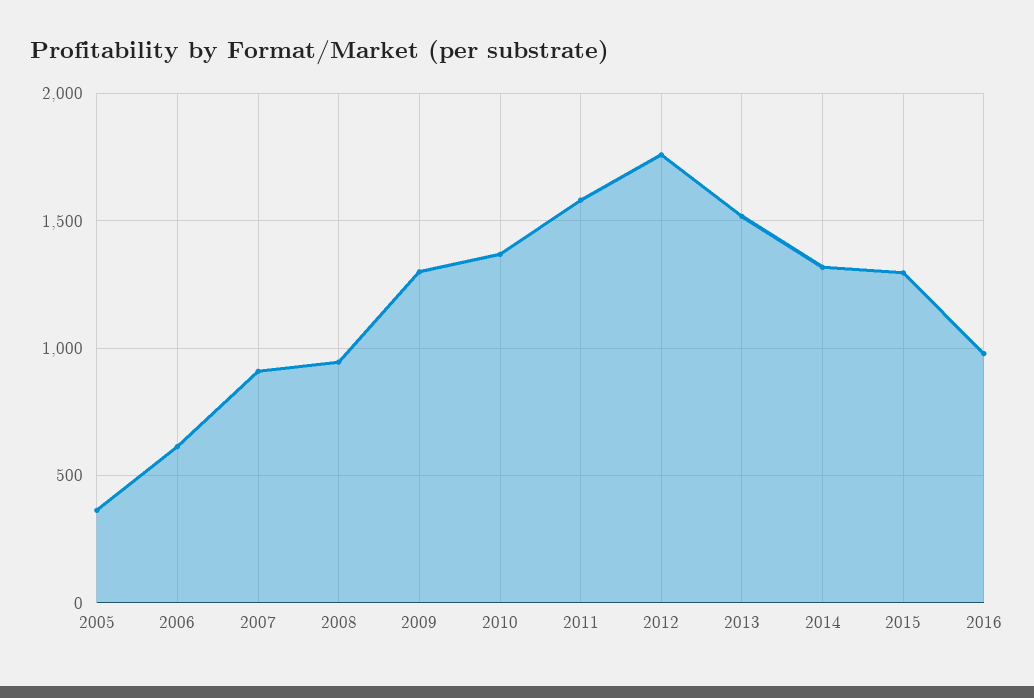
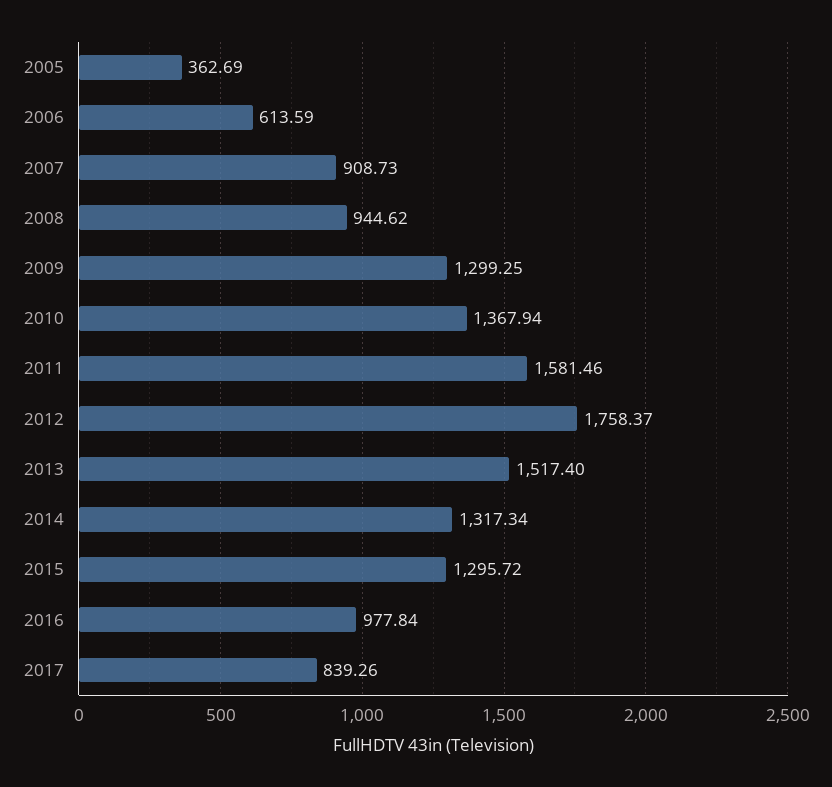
2017: none -> 839.26

